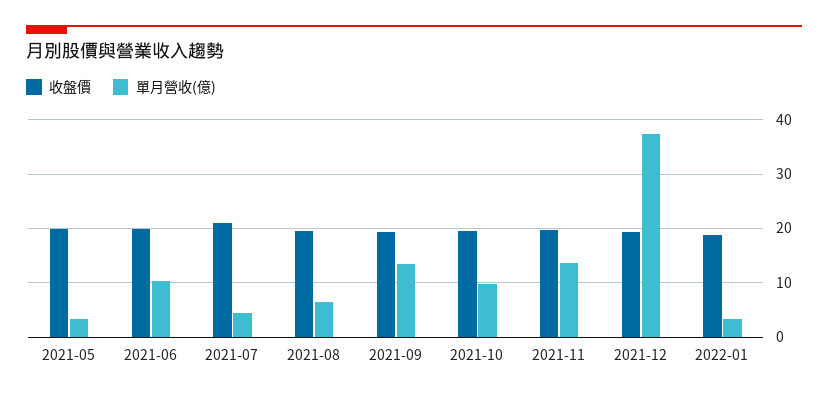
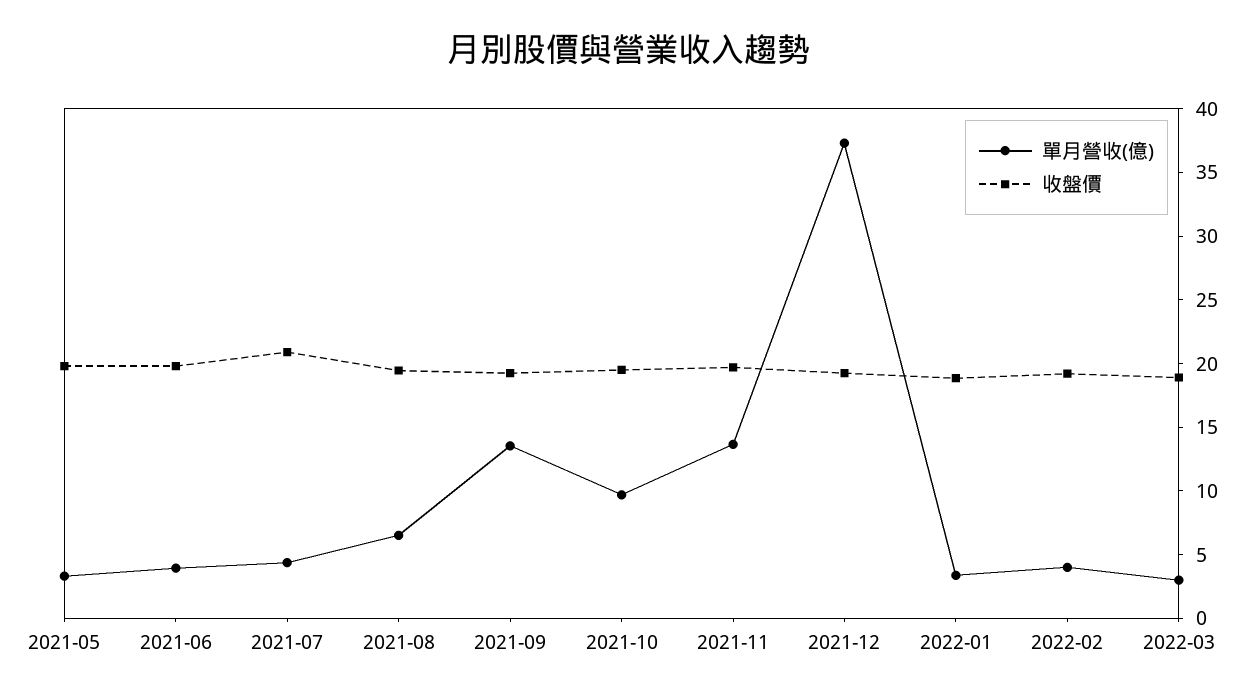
單月營收(億), 2021-06: 10 -> 4
單月營收(億), 2022-02: none -> 4
收盤價, 2022-02: none -> 19
單月營收(億), 2022-03: none -> 3
收盤價, 2022-03: none -> 19

